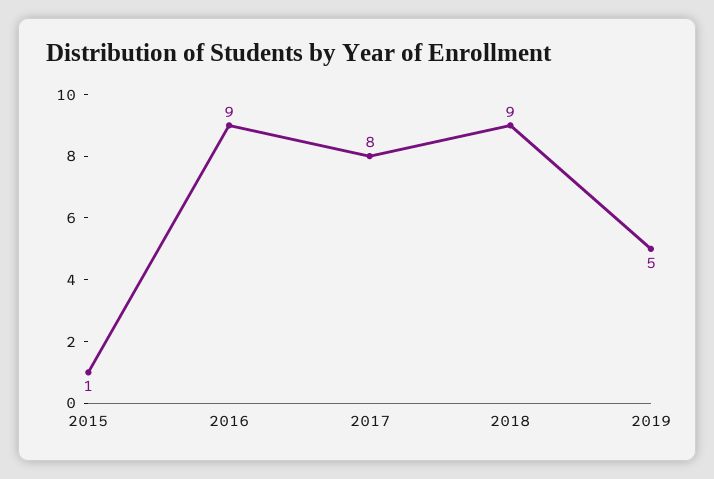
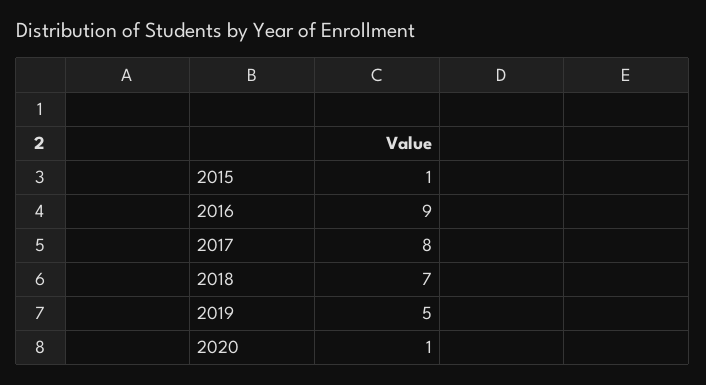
2018: 9 -> 7
2020: none -> 1

